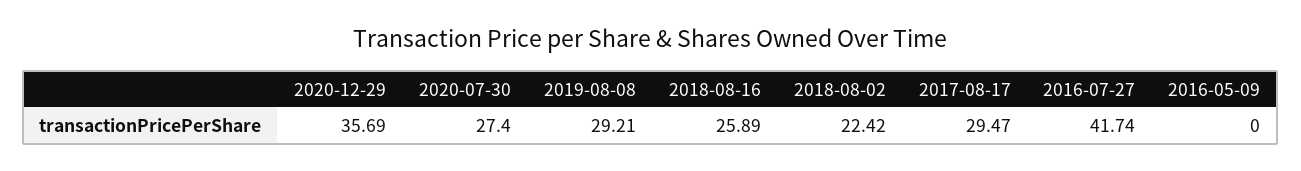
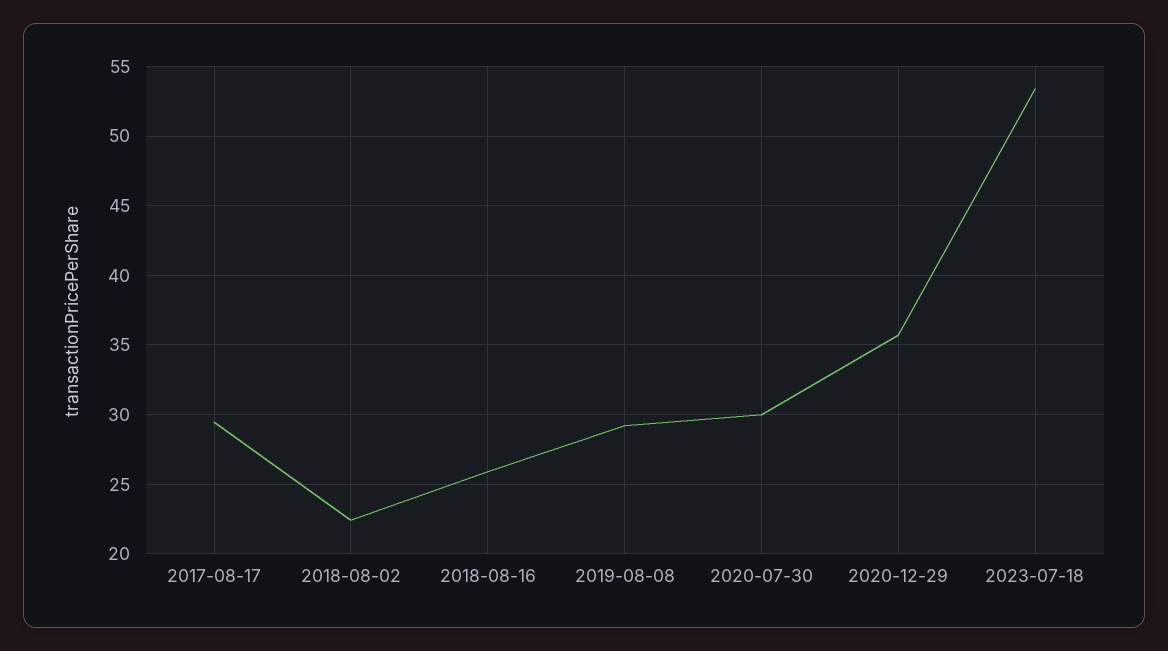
2020-07-30: 27.4 -> 30
2016-07-27: 41.74 -> none
2016-05-09: 0 -> none
2023-07-18: none -> 53.5

